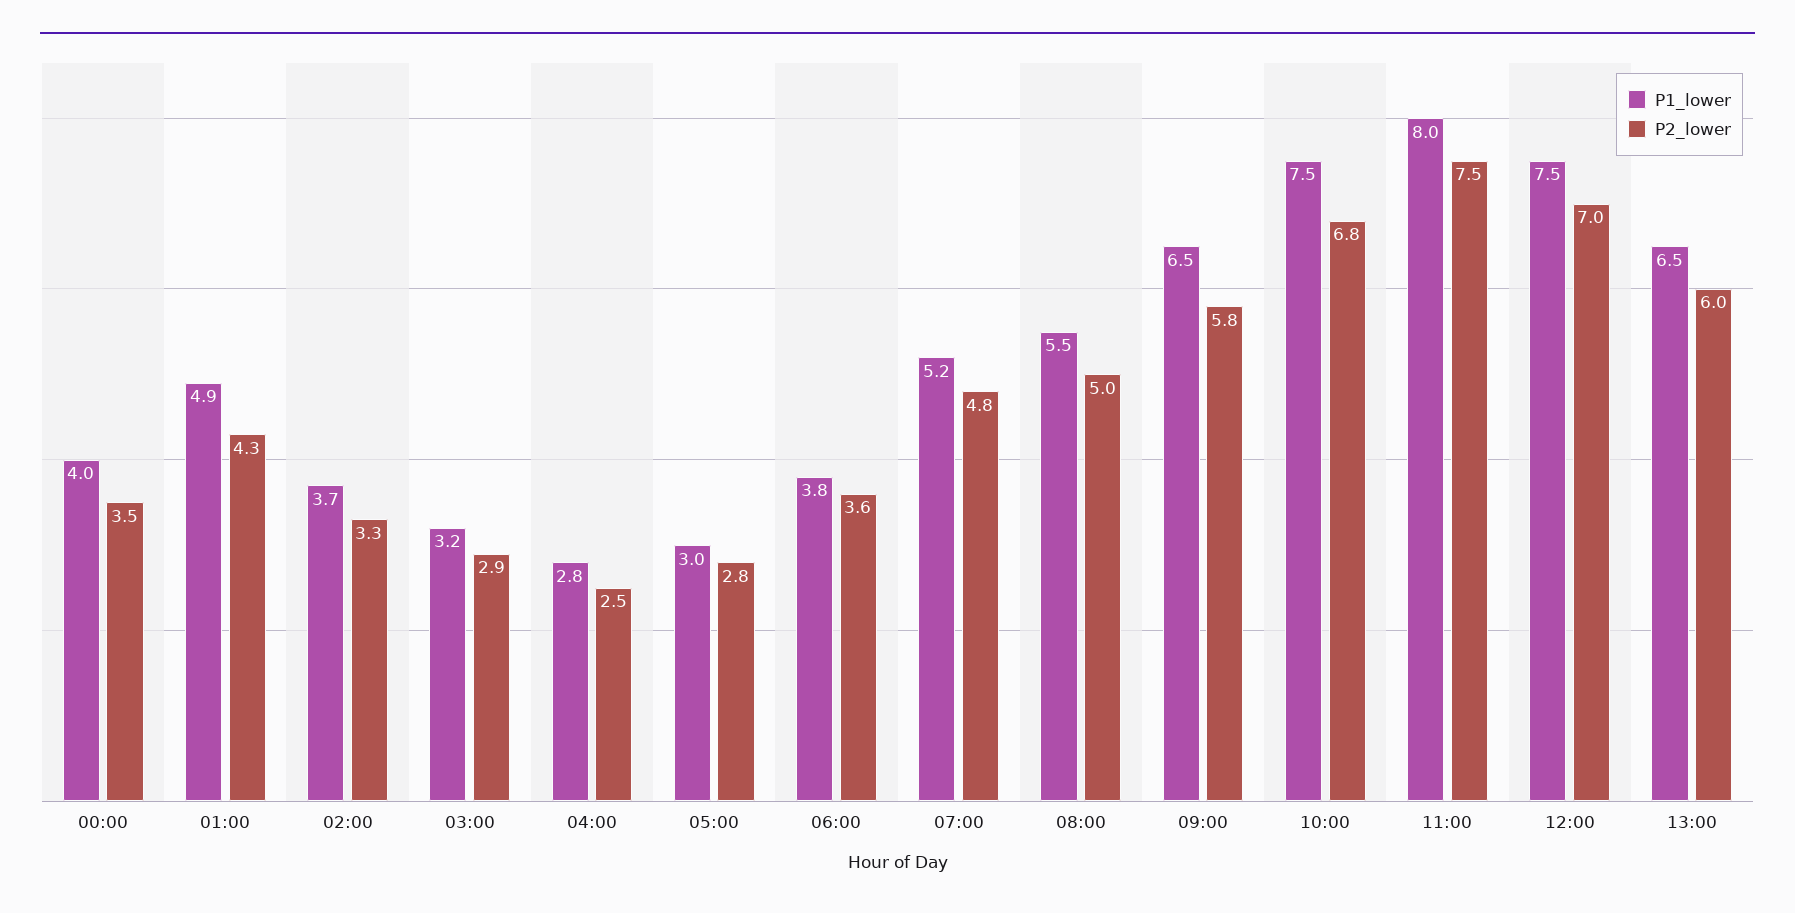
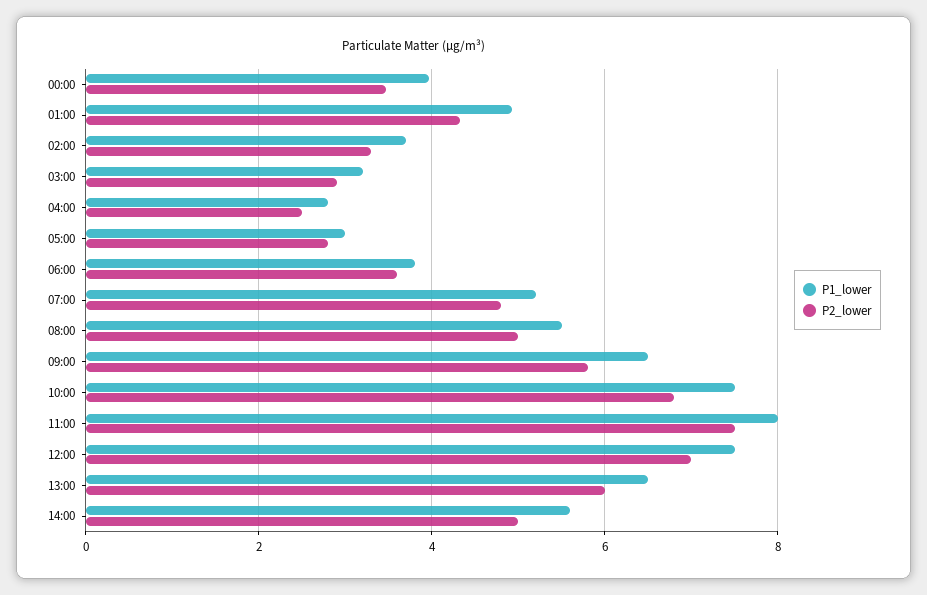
P1_lower, 14:00: none -> 5.6
P2_lower, 14:00: none -> 5

